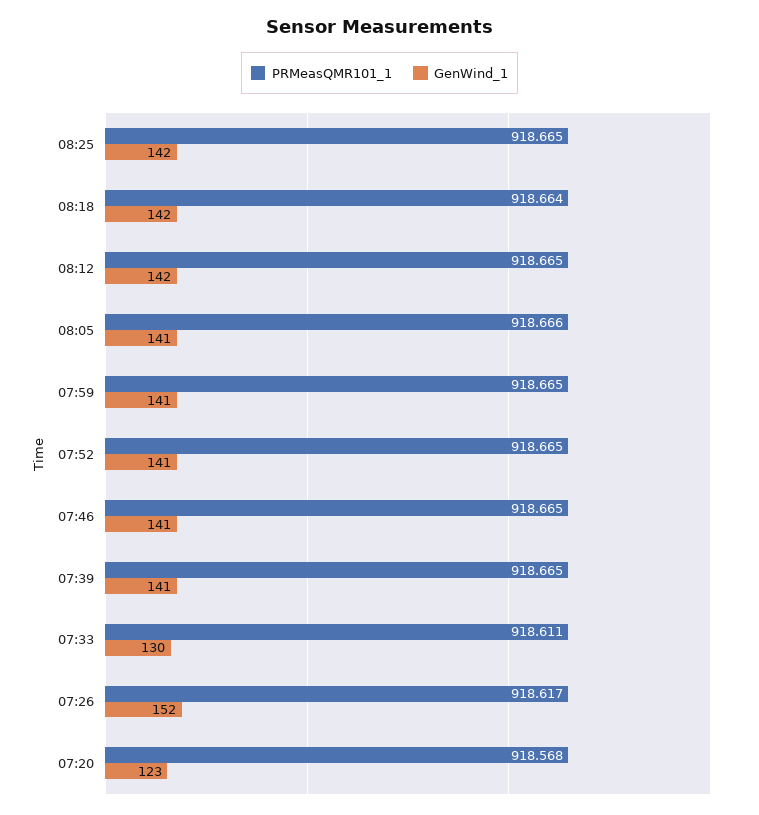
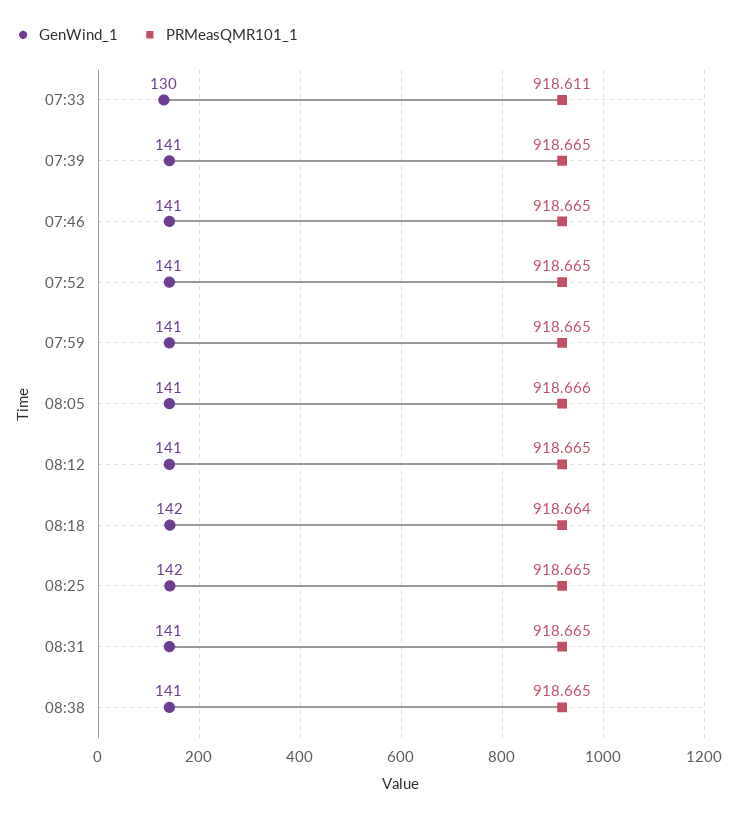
GenWind_1, 08:12: 142 -> 141
PRMeasQMR101_1, 07:26: 918.617 -> none
GenWind_1, 07:26: 152 -> none
PRMeasQMR101_1, 07:20: 918.568 -> none
GenWind_1, 07:20: 123 -> none
GenWind_1, 08:31: none -> 141
PRMeasQMR101_1, 08:31: none -> 918.665
GenWind_1, 08:38: none -> 141
PRMeasQMR101_1, 08:38: none -> 918.665

